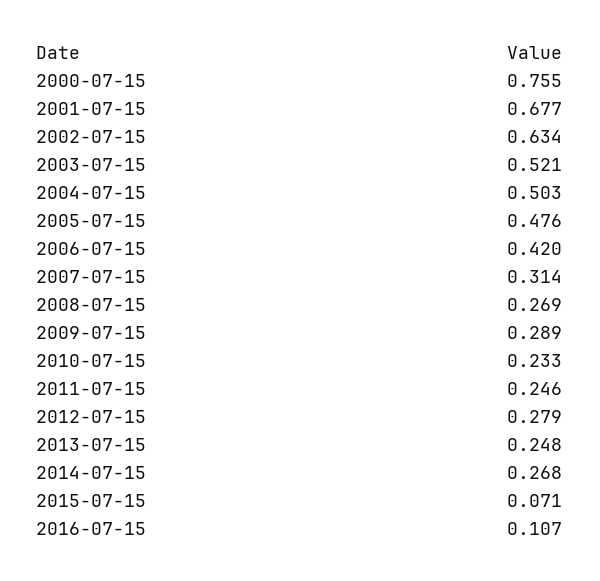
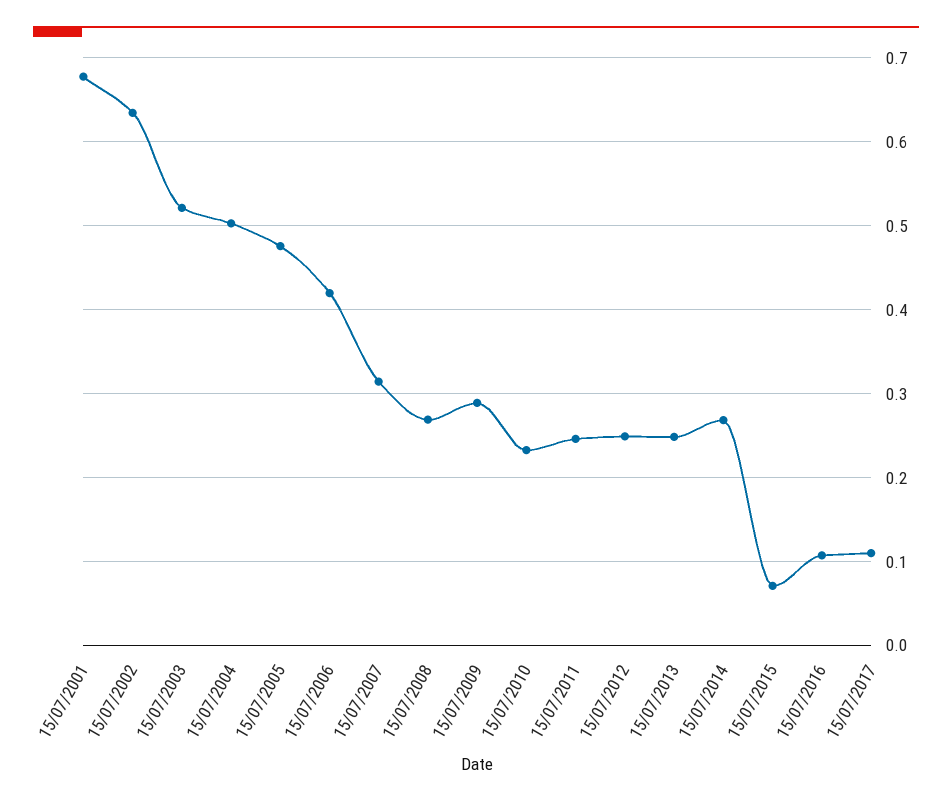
2000-07-15: 0.755 -> none
2012-07-15: 0.279 -> 0.25
15/07/2017: none -> 0.11

